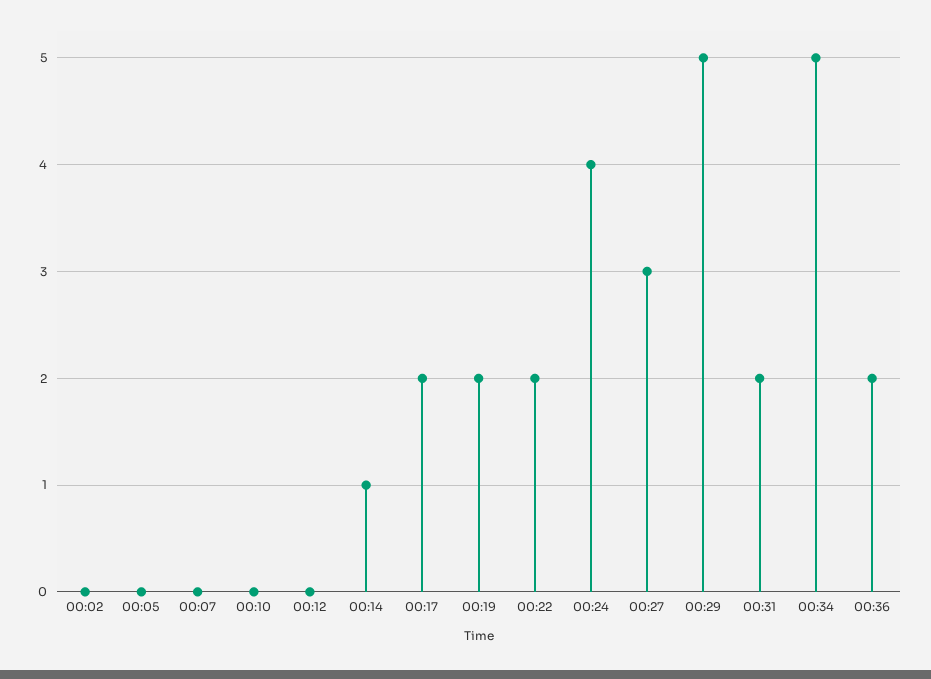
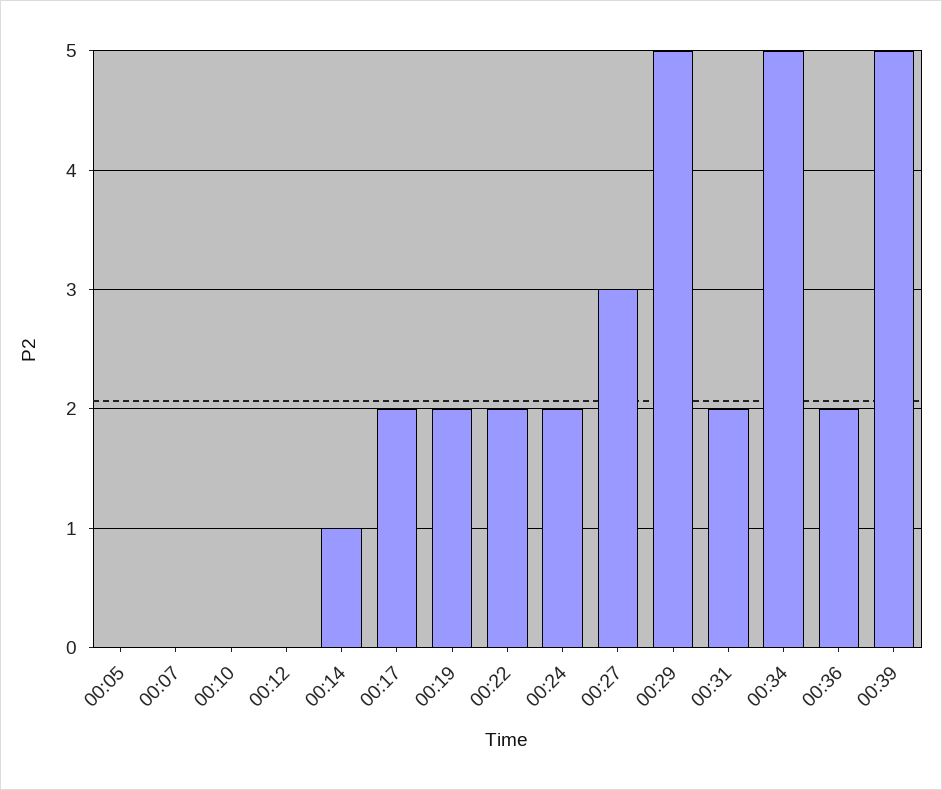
00:02: 0 -> none
00:24: 4 -> 2
00:39: none -> 5

